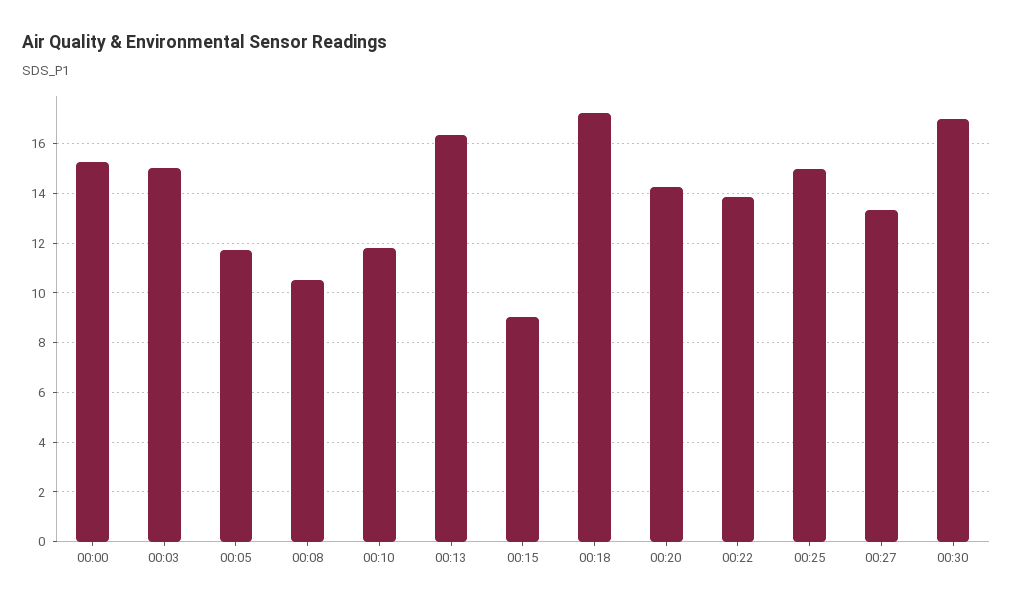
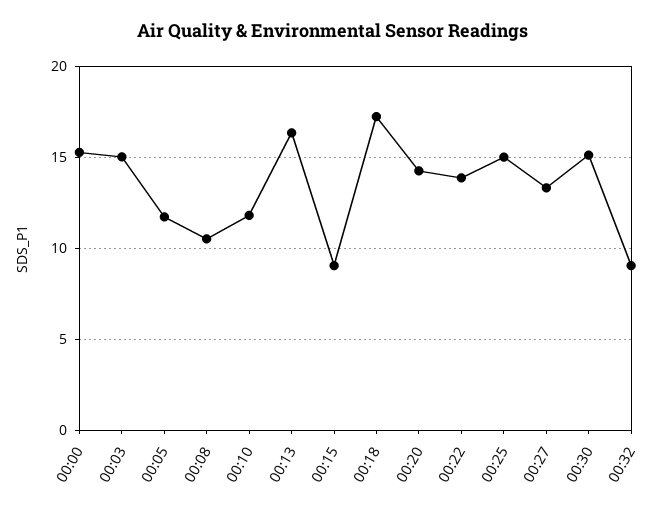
00:30: 17 -> 15
00:32: none -> 9

